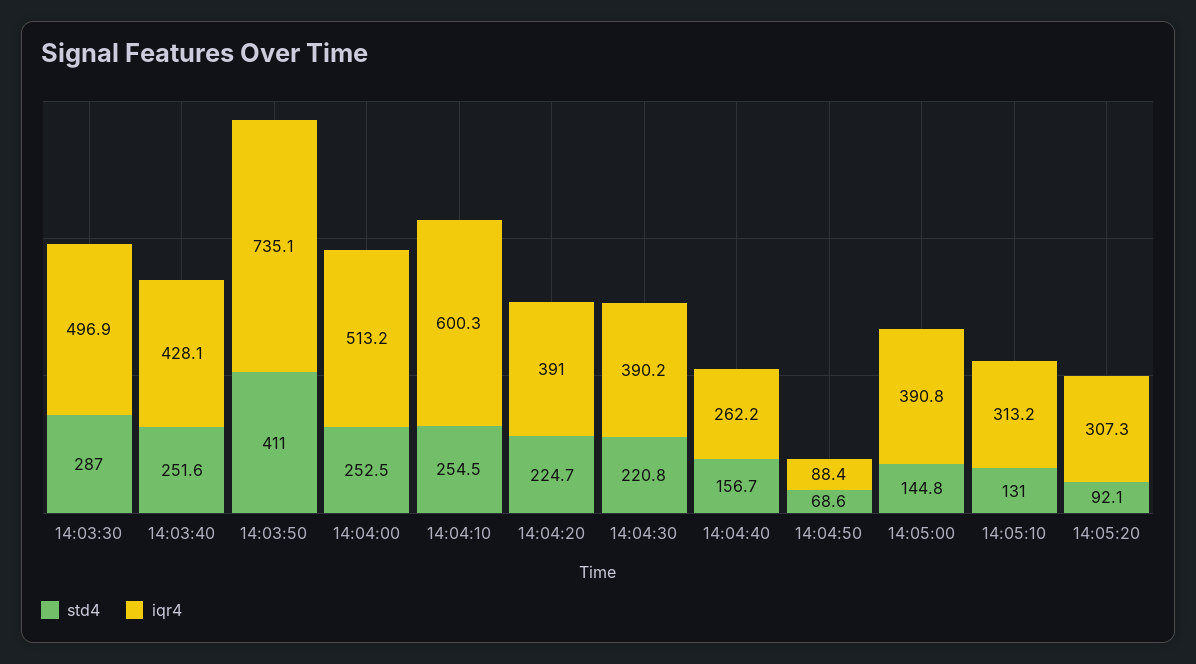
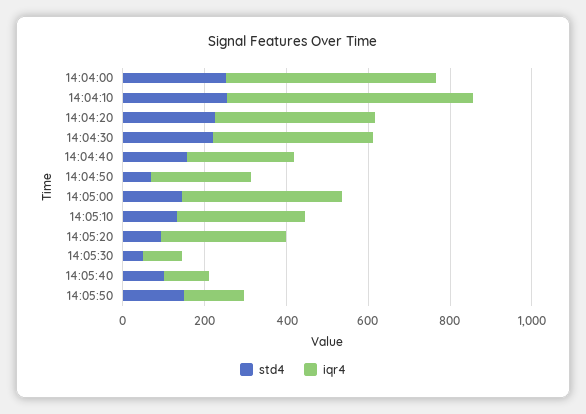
std4, 14:03:30: 287 -> none
iqr4, 14:03:30: 496.9 -> none
std4, 14:03:40: 251.6 -> none
iqr4, 14:03:40: 428.1 -> none
std4, 14:03:50: 411 -> none
iqr4, 14:03:50: 735.1 -> none
iqr4, 14:04:50: 88.4 -> 250
std4, 14:05:30: none -> 50
iqr4, 14:05:30: none -> 100
std4, 14:05:40: none -> 100
iqr4, 14:05:40: none -> 100
std4, 14:05:50: none -> 150
iqr4, 14:05:50: none -> 150

